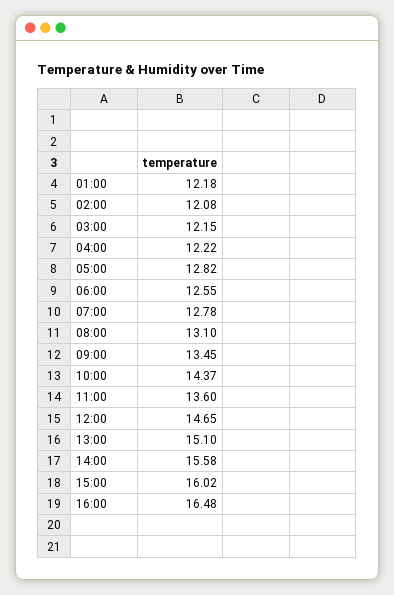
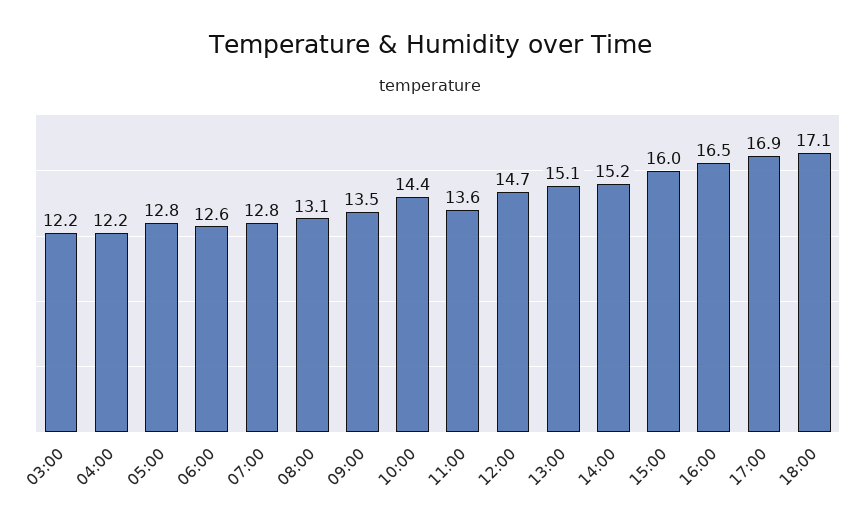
01:00: 12.18 -> none
02:00: 12.08 -> none
14:00: 15.58 -> 15.2
17:00: none -> 16.9
18:00: none -> 17.1

